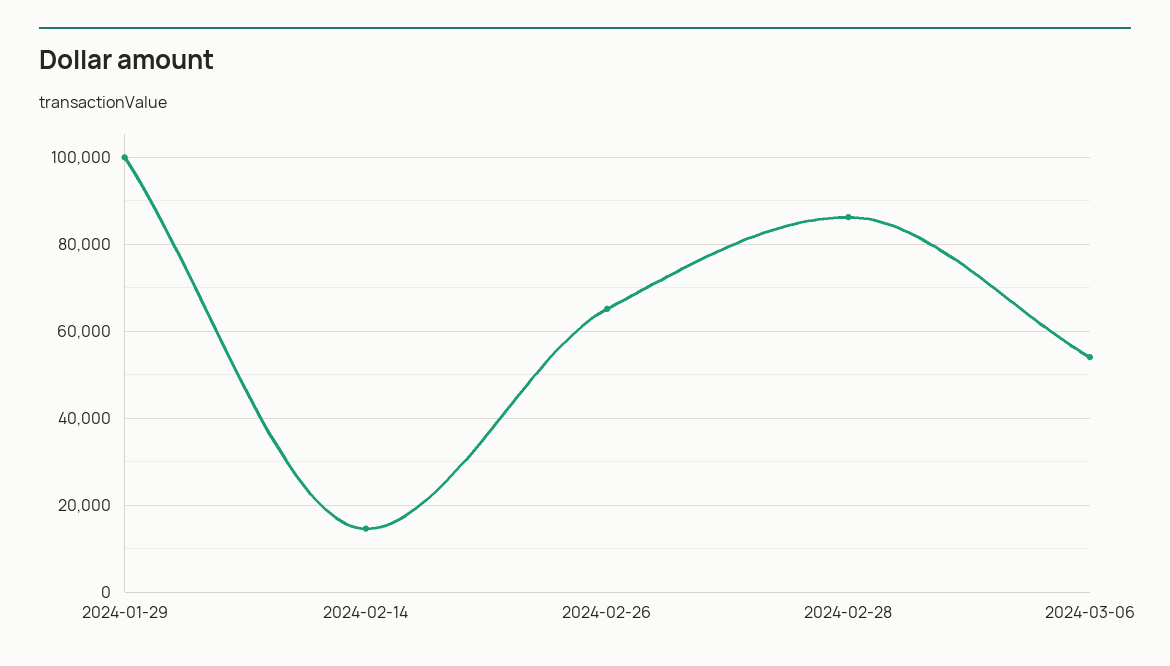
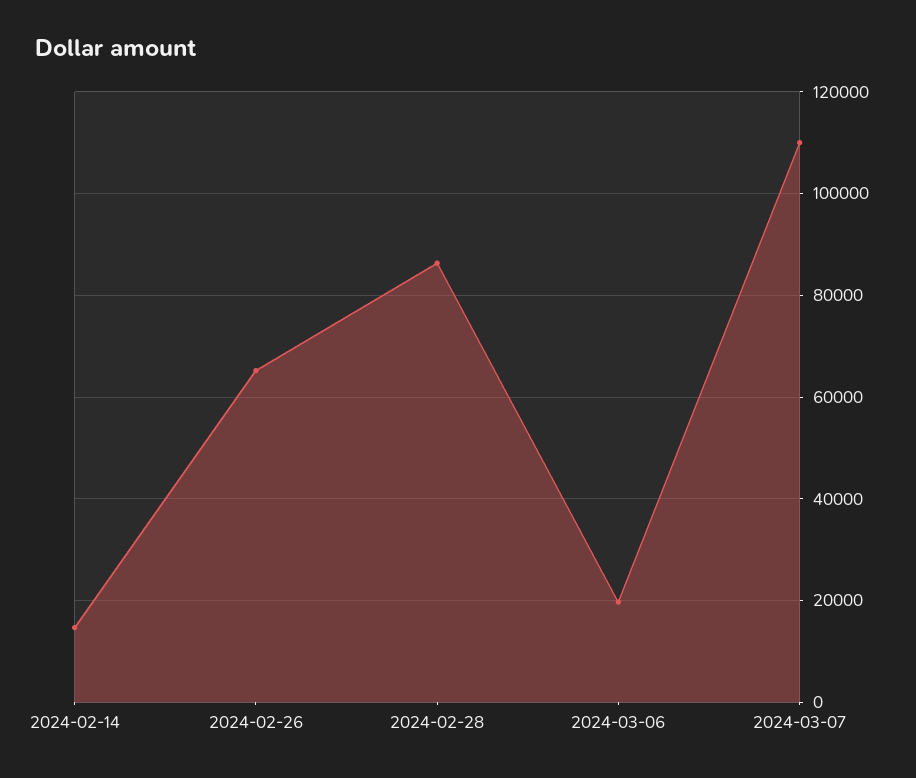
2024-01-29: 100000 -> none
2024-03-06: 54000 -> 20000
2024-03-07: none -> 110000

